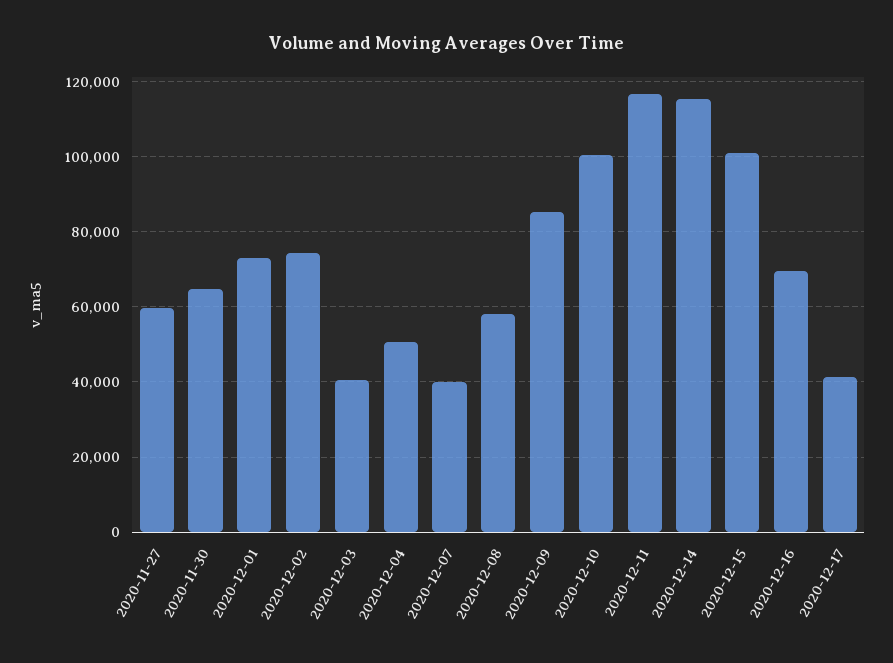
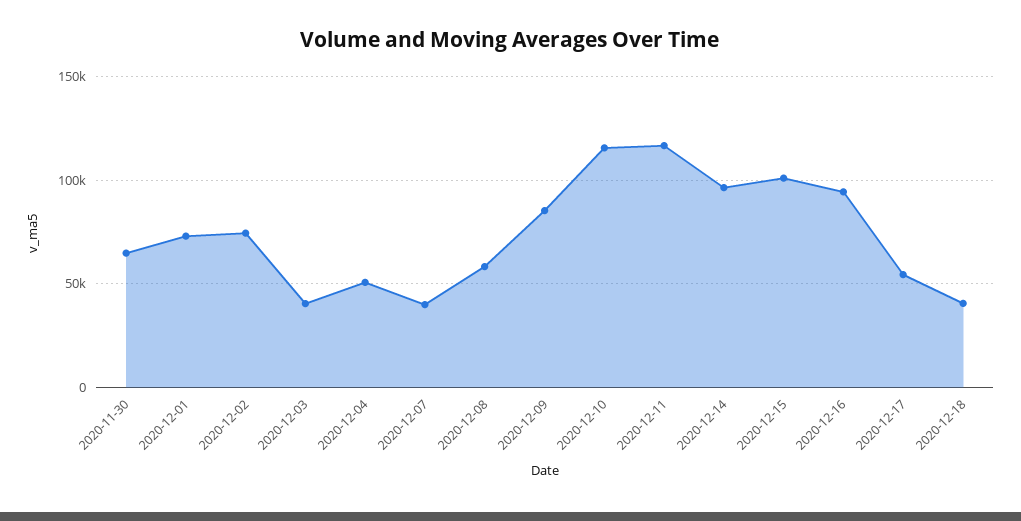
2020-11-27: 60000 -> none
2020-12-10: 100000 -> 115000
2020-12-14: 116000 -> 95000
2020-12-16: 70000 -> 95000
2020-12-17: 42000 -> 55000
2020-12-18: none -> 40000

